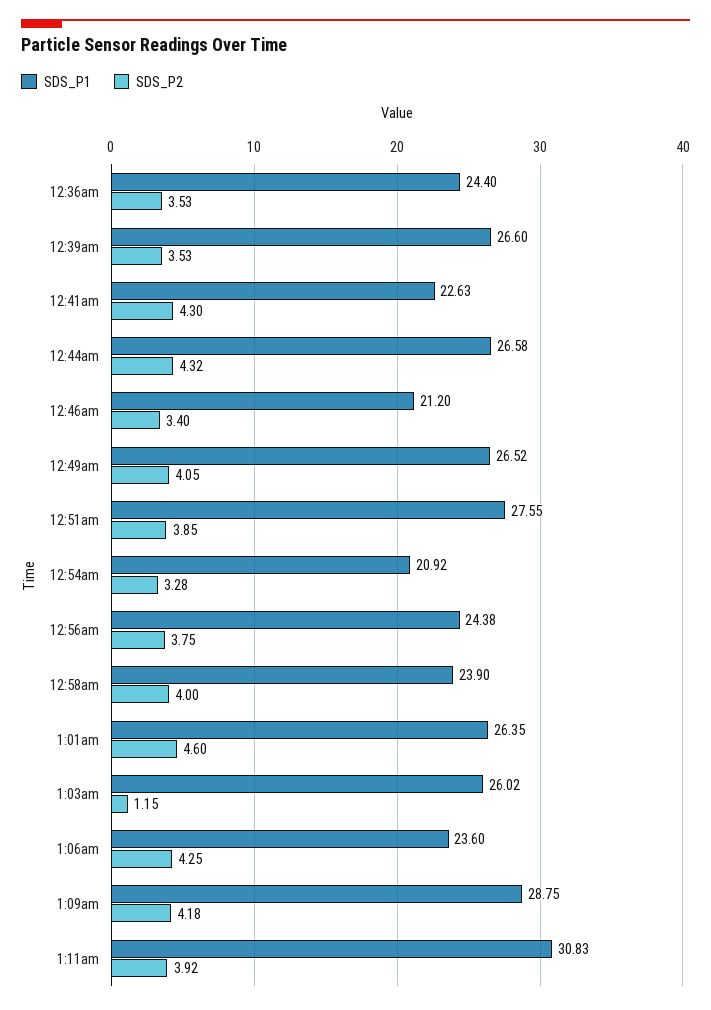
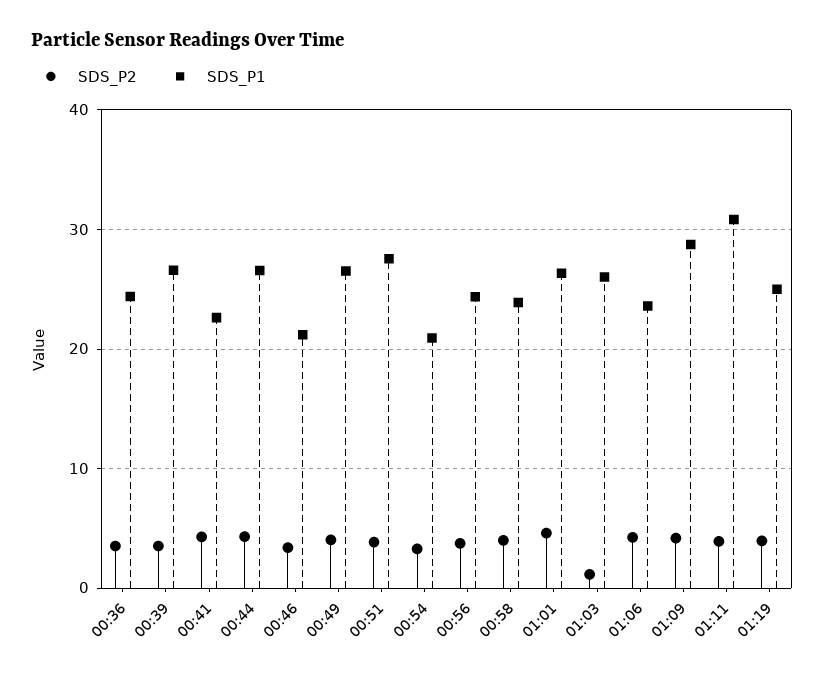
SDS_P2, 01:19: none -> 4
SDS_P1, 01:19: none -> 25

